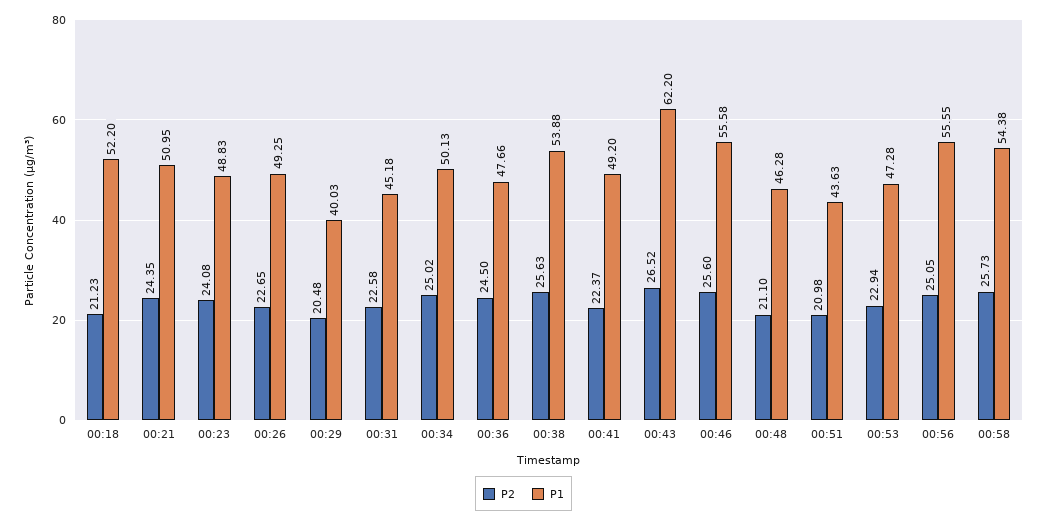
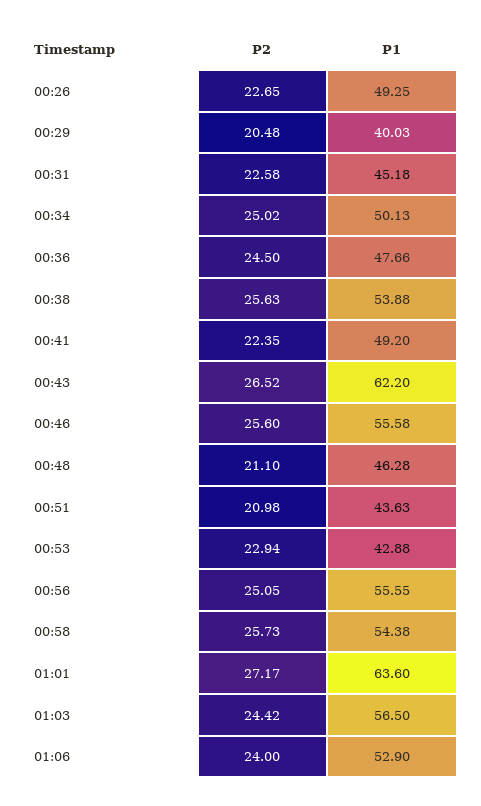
P2, 00:18: 21.23 -> none
P1, 00:18: 52.2 -> none
P2, 00:21: 24.35 -> none
P1, 00:21: 50.95 -> none
P2, 00:23: 24.08 -> none
P1, 00:23: 48.83 -> none
P2, 00:41: 22.37 -> 22.35
P1, 00:53: 47.28 -> 42.88
P2, 01:01: none -> 27.17
P1, 01:01: none -> 63.6
P2, 01:03: none -> 24.42
P1, 01:03: none -> 56.5
P2, 01:06: none -> 24
P1, 01:06: none -> 52.9

